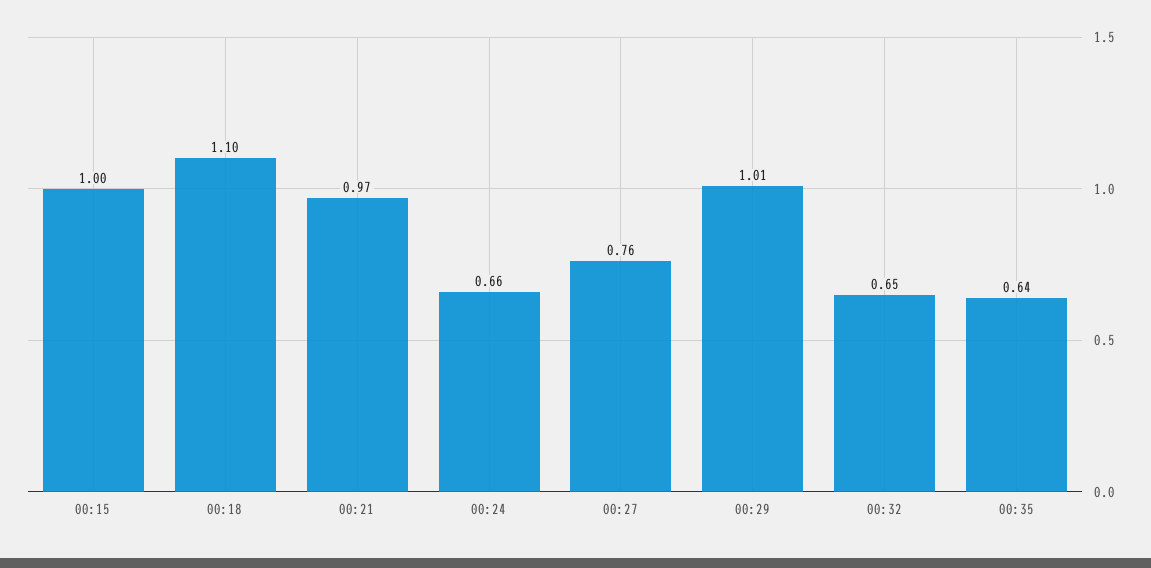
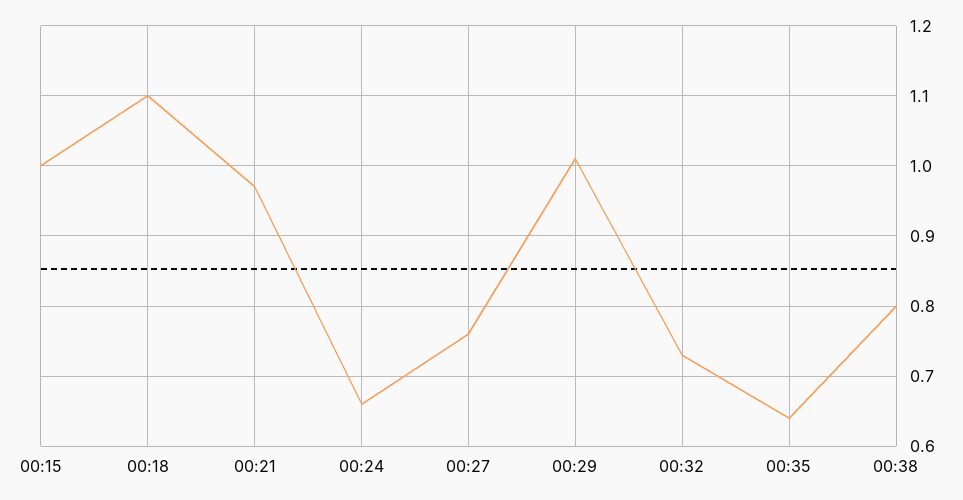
00:32: 0.65 -> 0.73
00:38: none -> 0.8

